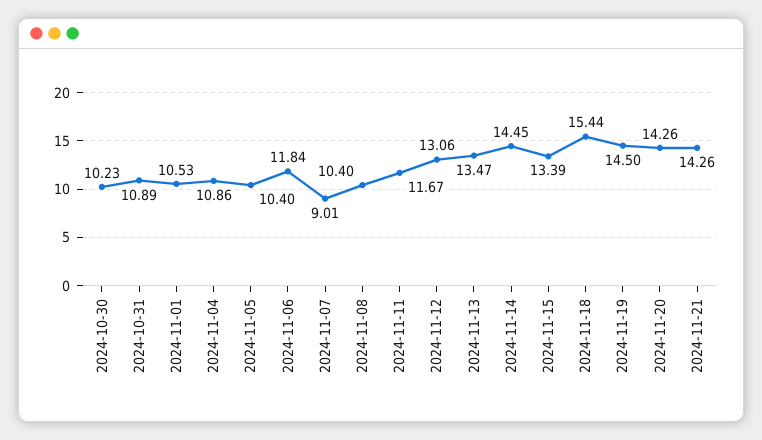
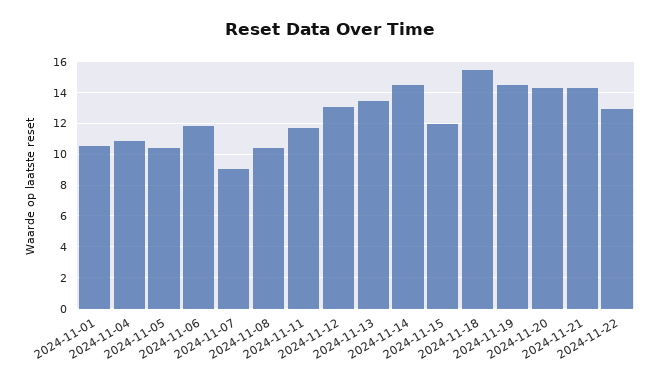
2024-10-30: 10.23 -> none
2024-10-31: 10.89 -> none
2024-11-15: 13.39 -> 12
2024-11-22: none -> 13

